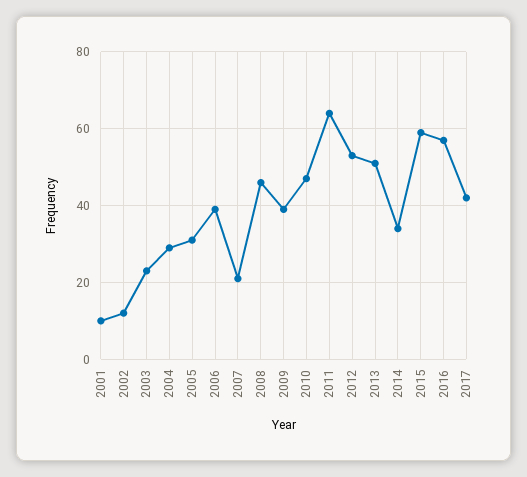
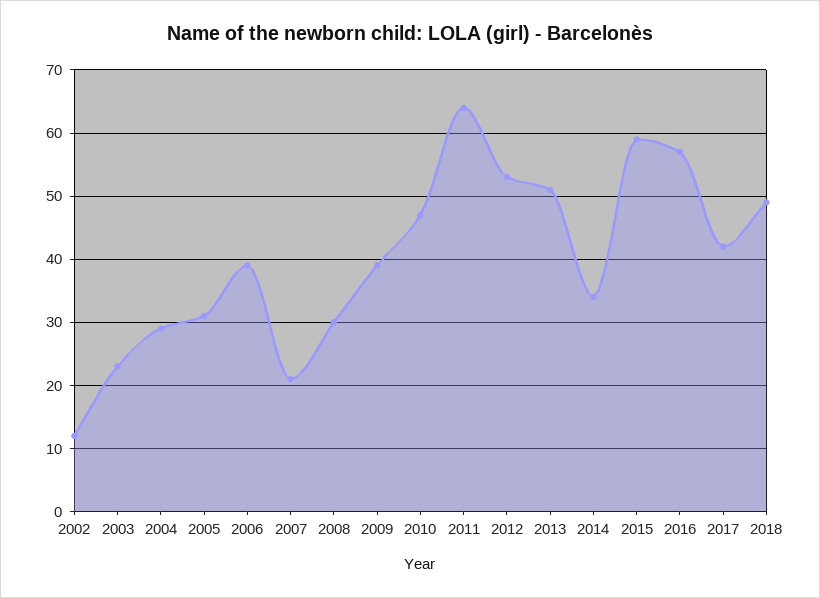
2001: 10 -> none
2008: 45 -> 30
2018: none -> 49

